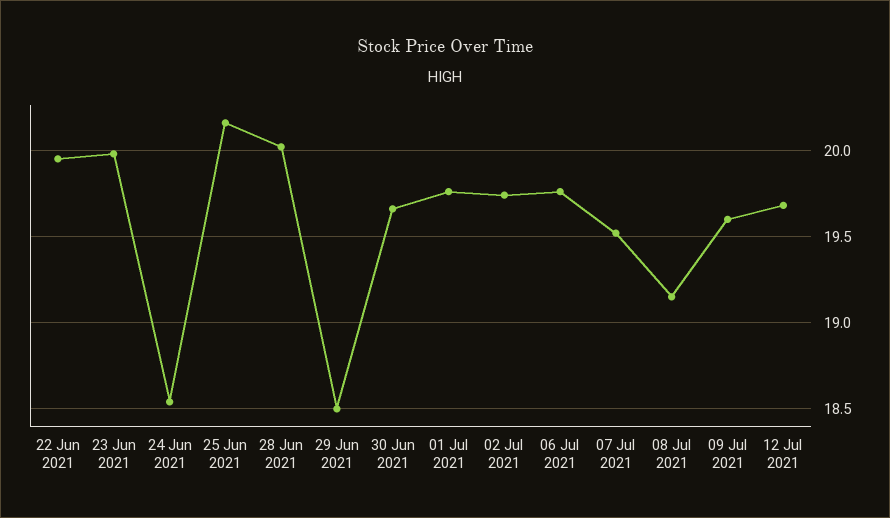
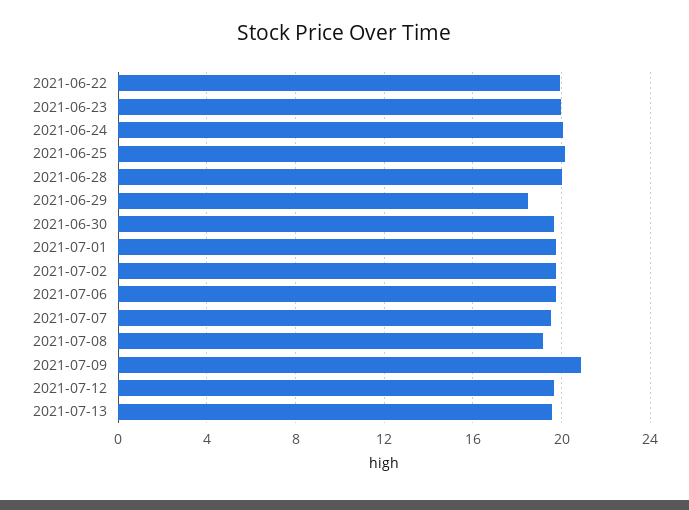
24 Jun 2021: 18.55 -> 20
09 Jul 2021: 19.6 -> 21
2021-07-13: none -> 19.5

